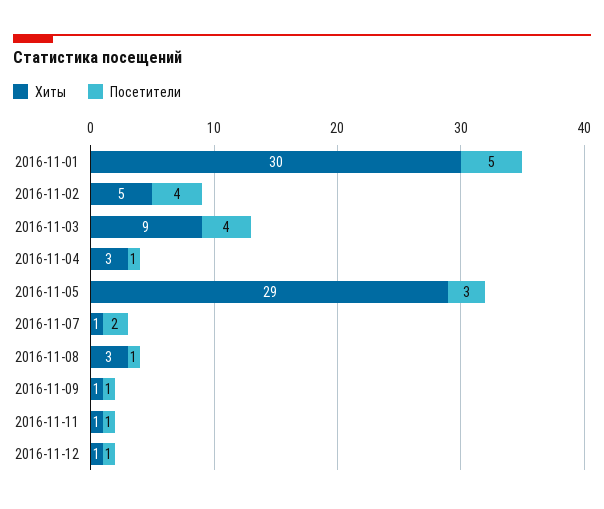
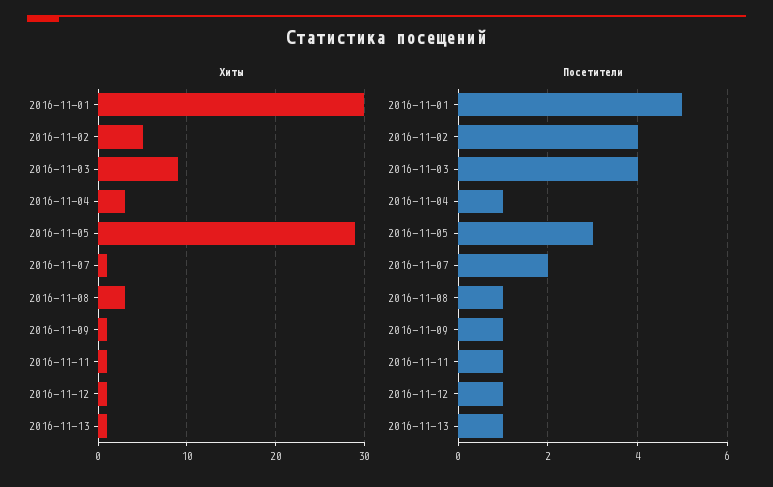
Хиты, 2016-11-13: none -> 1
Посетители, 2016-11-13: none -> 1

